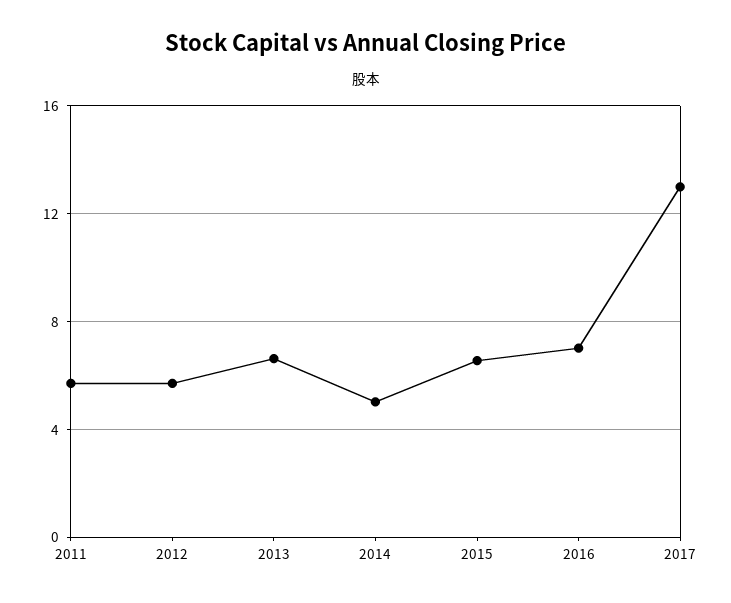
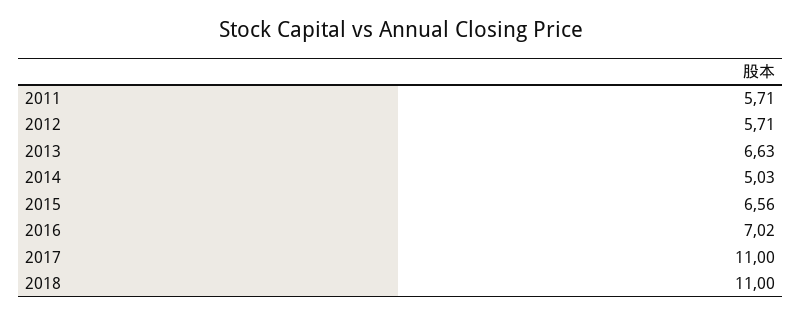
2017: 13 -> 11
2018: none -> 11

